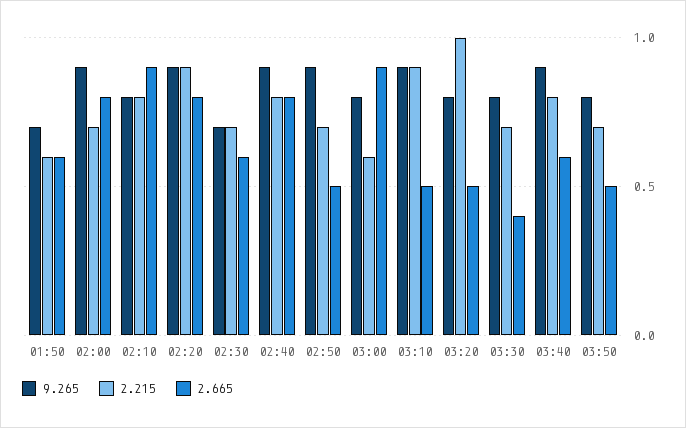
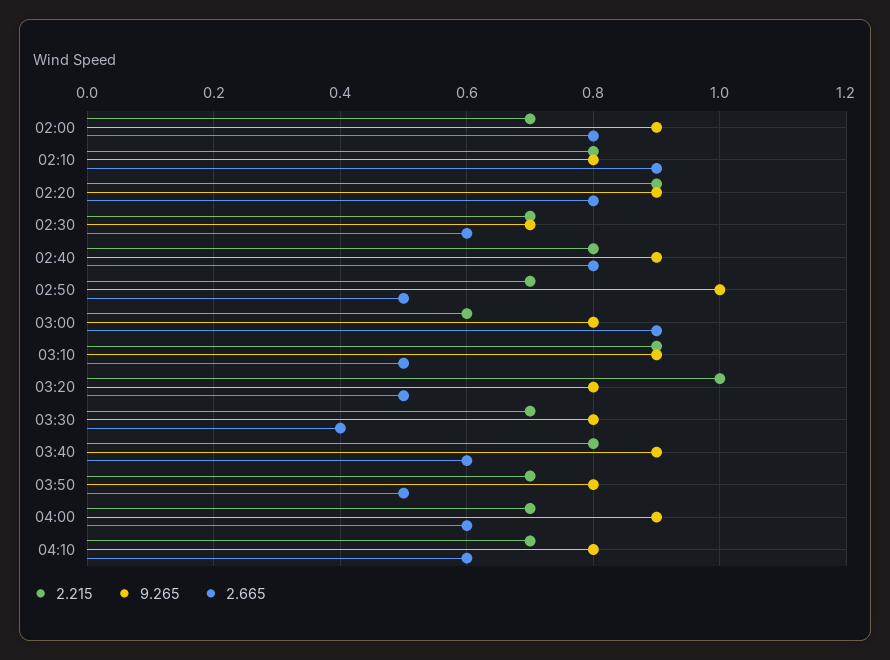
9.265, 01:50: 0.7 -> none
2.215, 01:50: 0.6 -> none
2.665, 01:50: 0.6 -> none
9.265, 02:50: 0.9 -> 1
2.215, 04:00: none -> 0.7
9.265, 04:00: none -> 0.9
2.665, 04:00: none -> 0.6
2.215, 04:10: none -> 0.7
9.265, 04:10: none -> 0.8
2.665, 04:10: none -> 0.6

